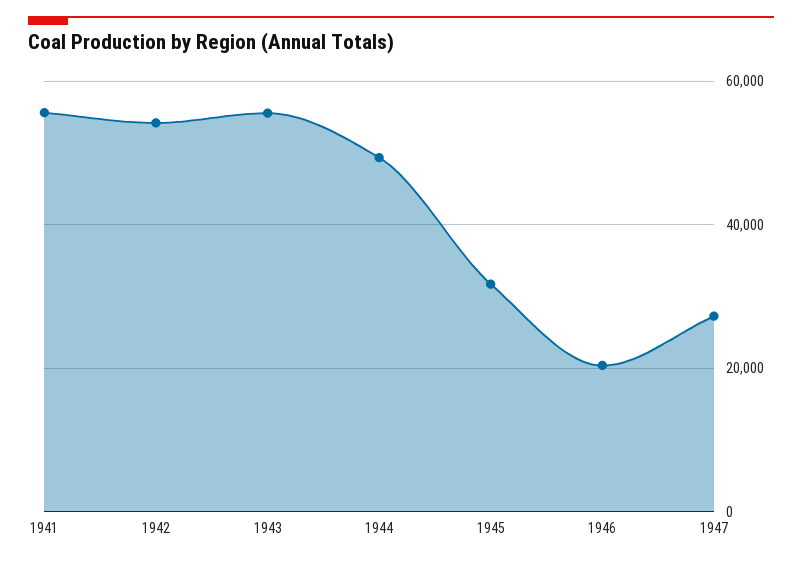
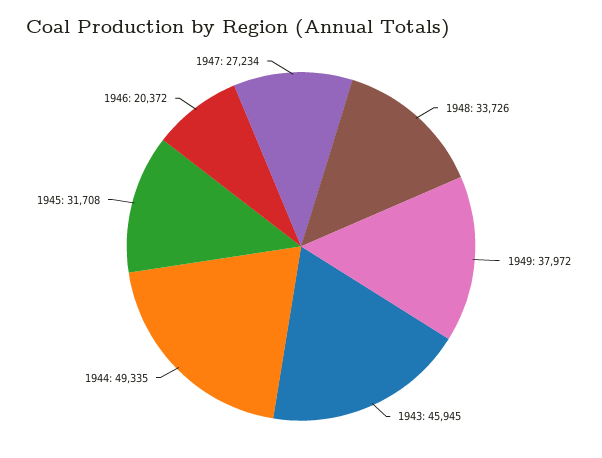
1941: 56000 -> none
1942: 54000 -> none
1943: 56000 -> 45945
1948: none -> 33726
1949: none -> 37972

